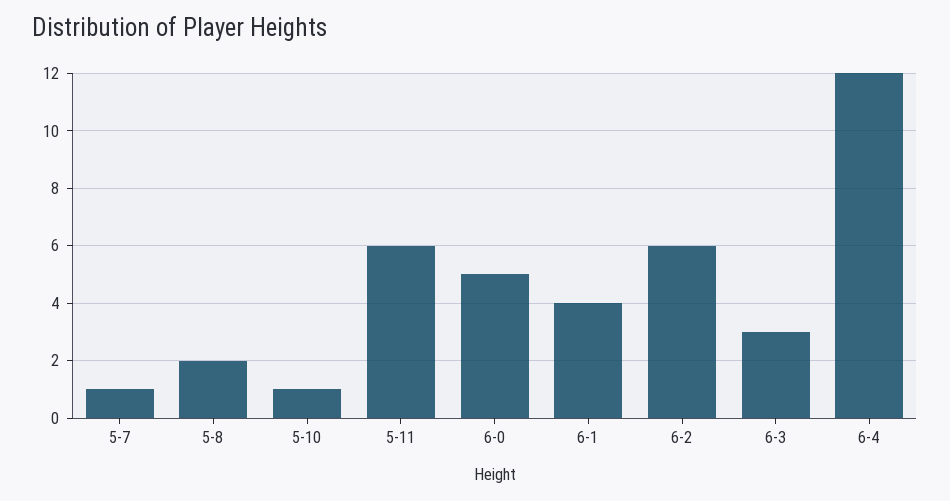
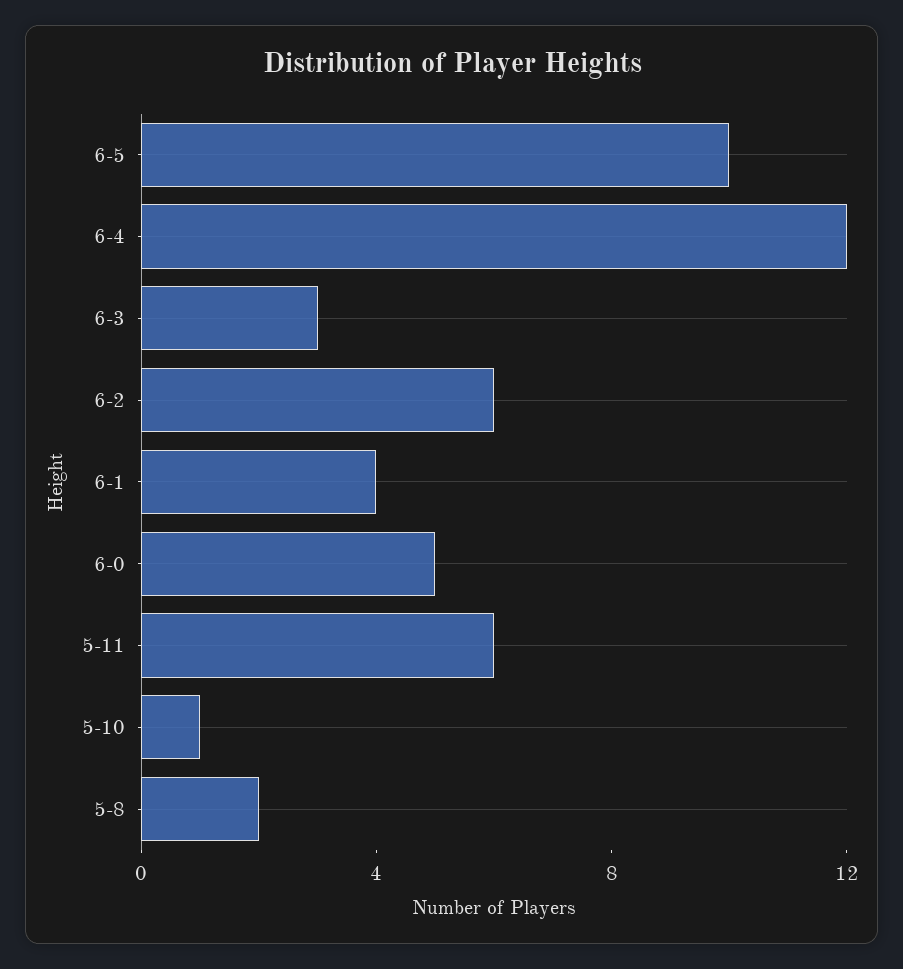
5-7: 1 -> none
6-5: none -> 10

